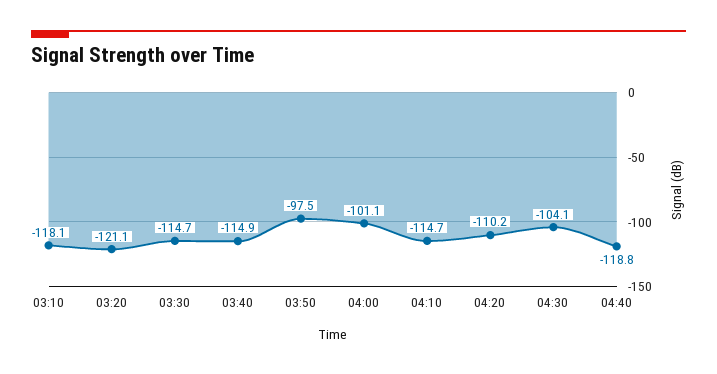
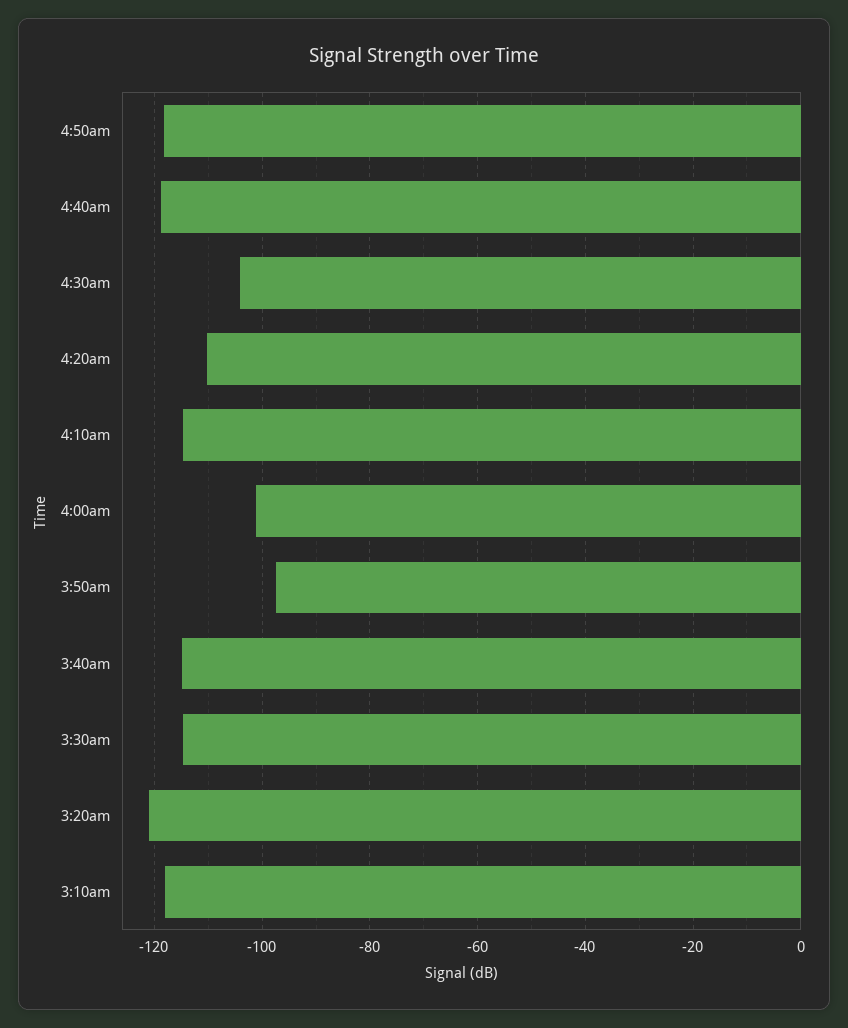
4:50am: none -> -118

